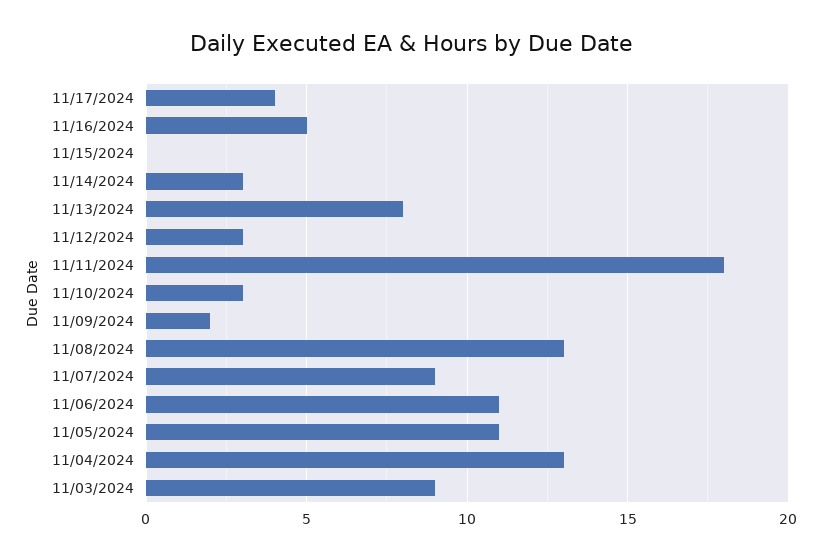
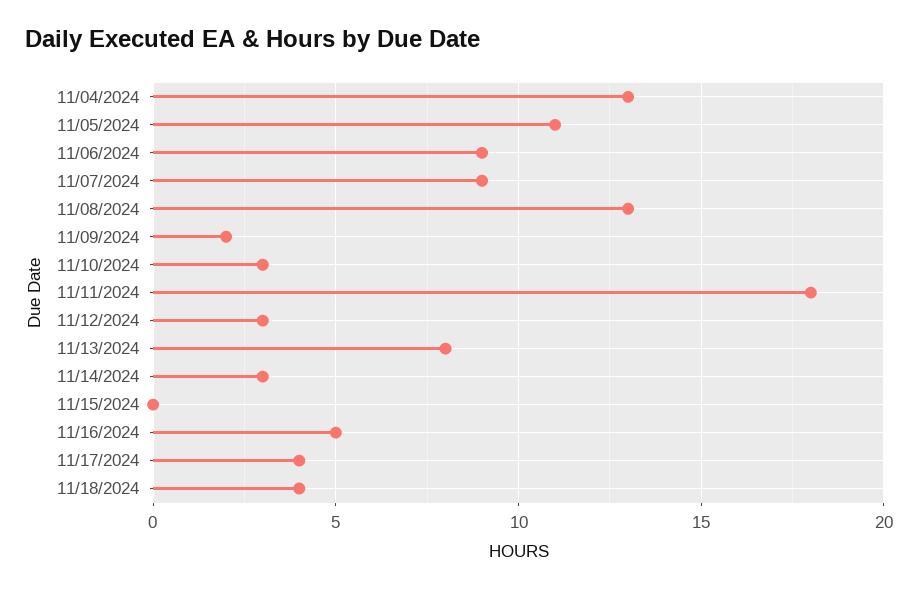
11/06/2024: 11 -> 9
11/03/2024: 9 -> none
11/18/2024: none -> 4

